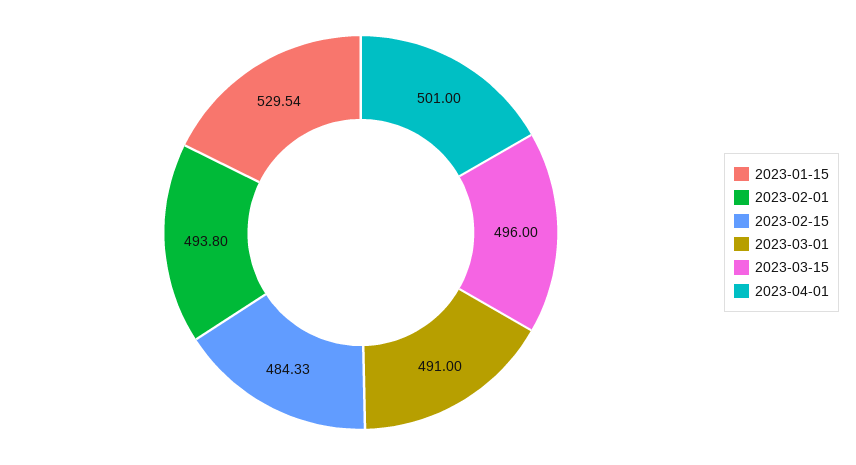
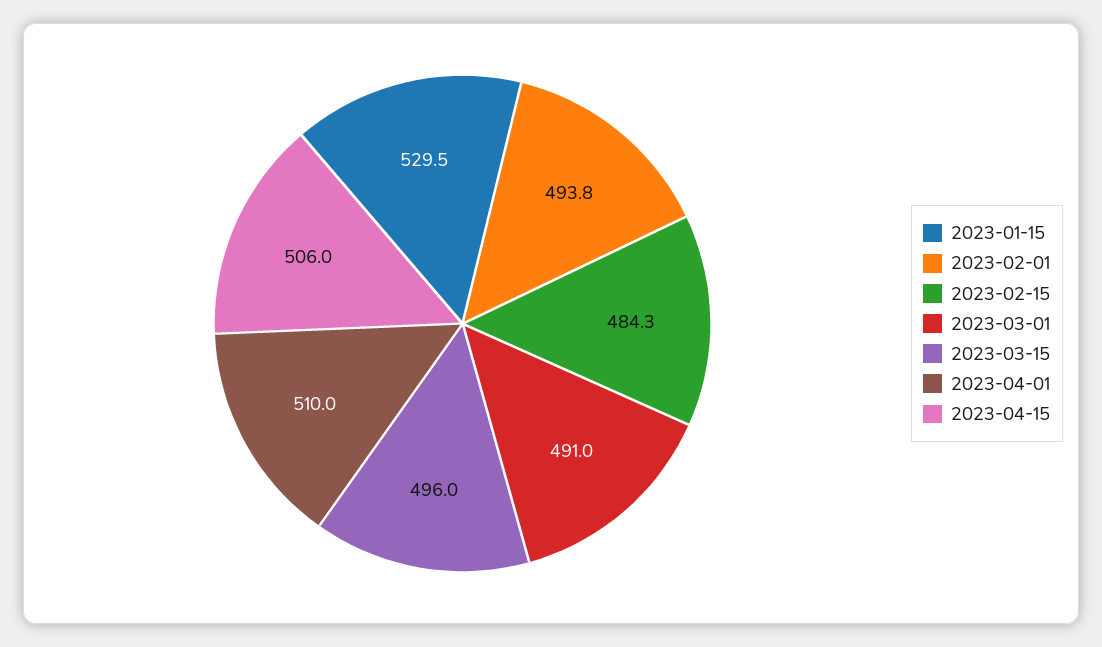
2023-04-01: 501 -> 510
2023-04-15: none -> 506

